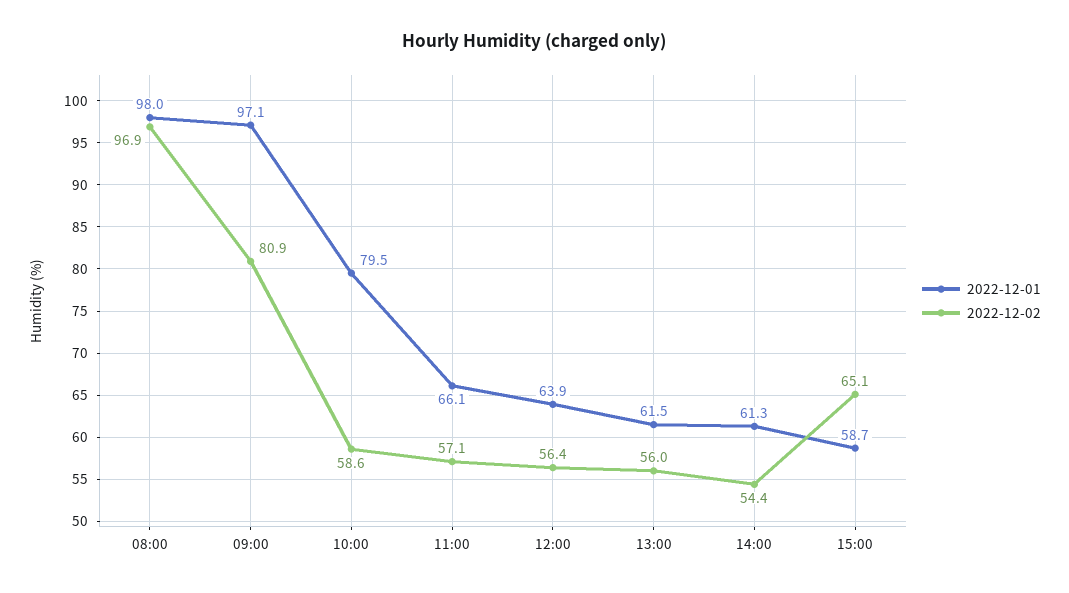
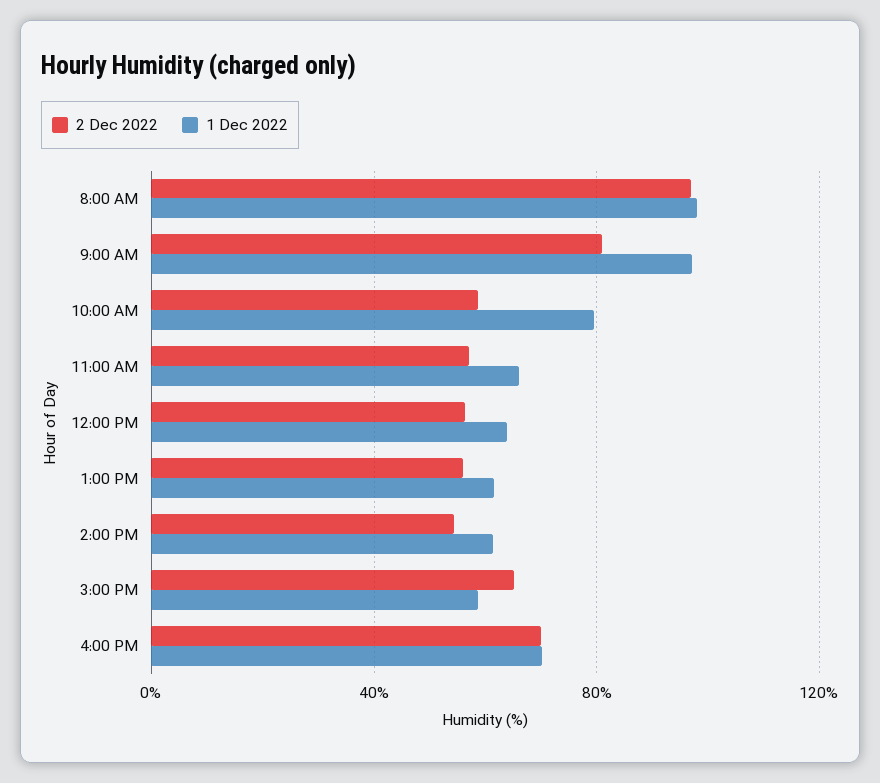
2022-12-02, 4:00 PM: none -> 70
2022-12-01, 4:00 PM: none -> 70

